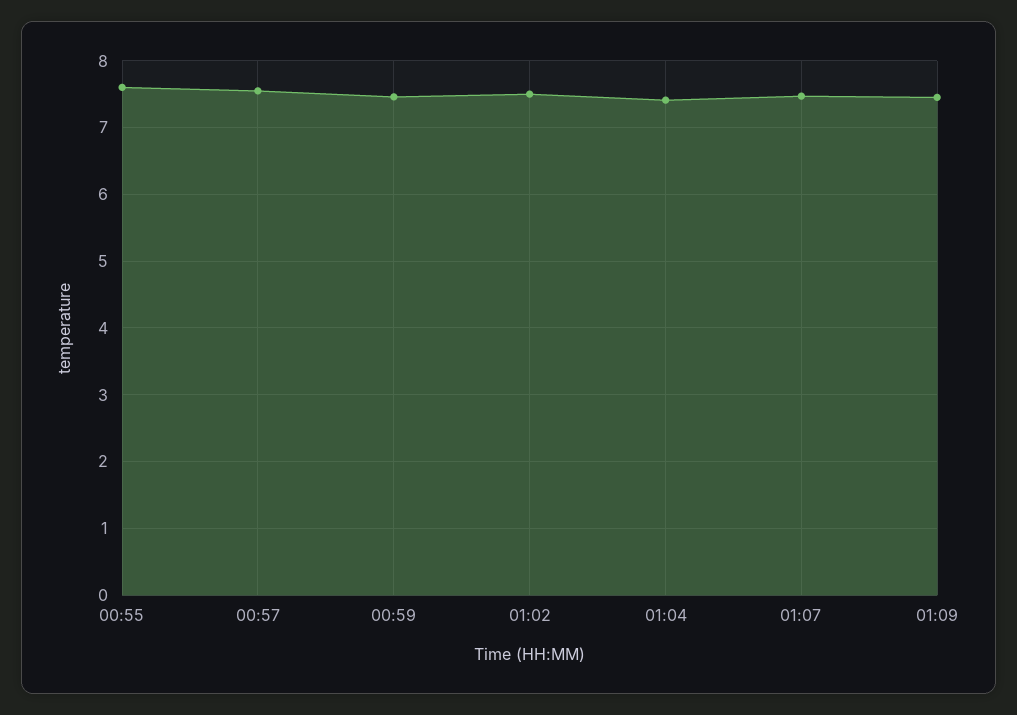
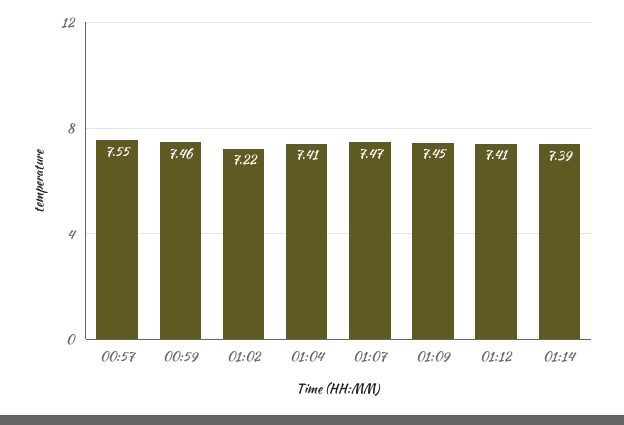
00:55: 7.6 -> none
01:02: 7.5 -> 7.22
01:12: none -> 7.41
01:14: none -> 7.39

